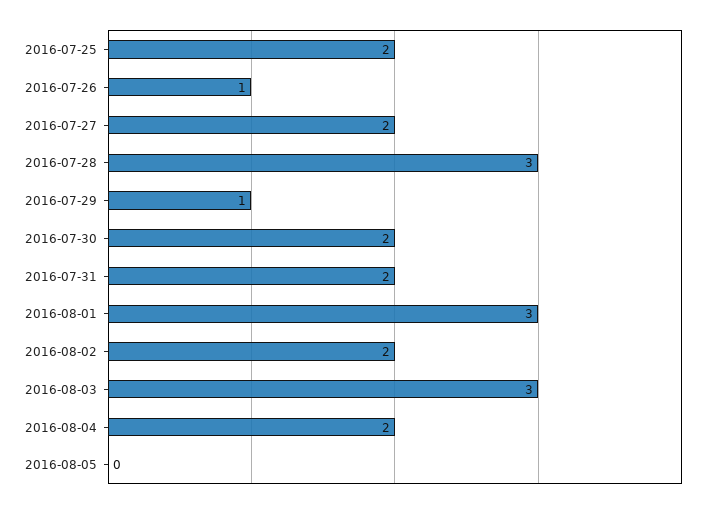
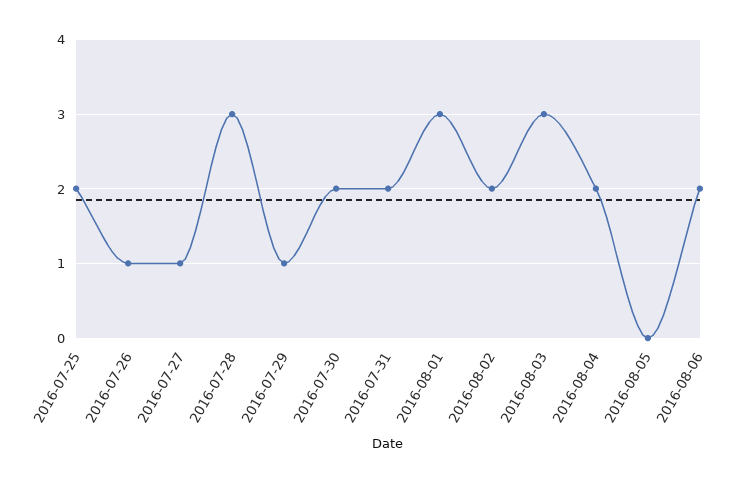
2016-07-27: 2 -> 1
2016-08-06: none -> 2

